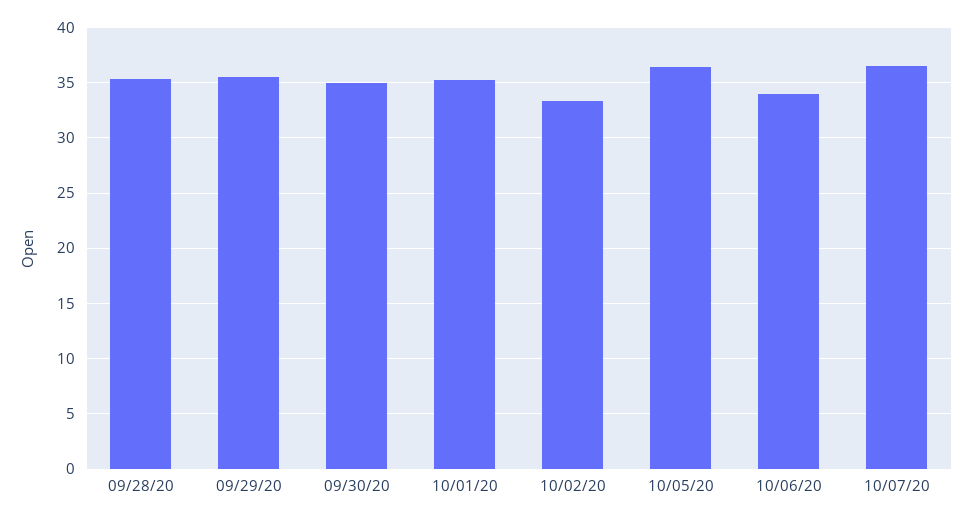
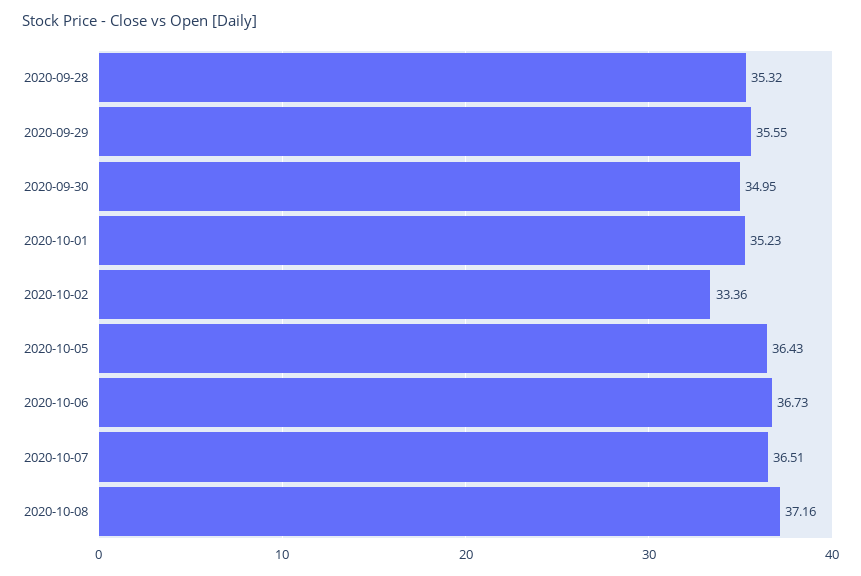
10/06/20: 34 -> 36.73
2020-10-08: none -> 37.16

